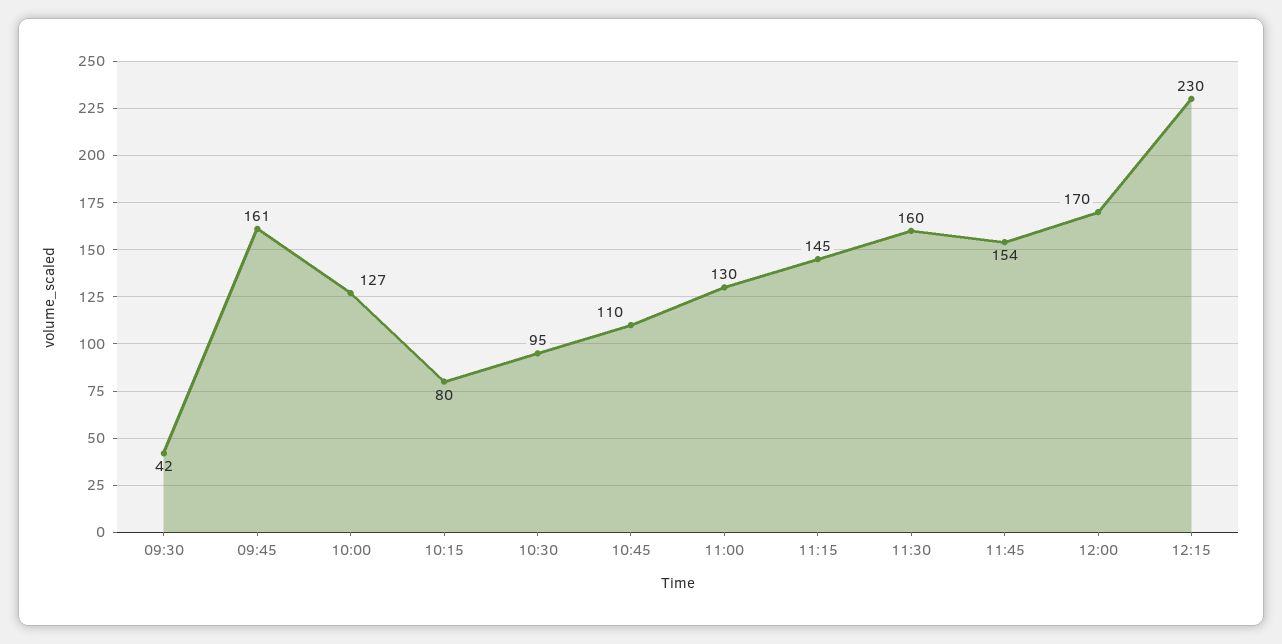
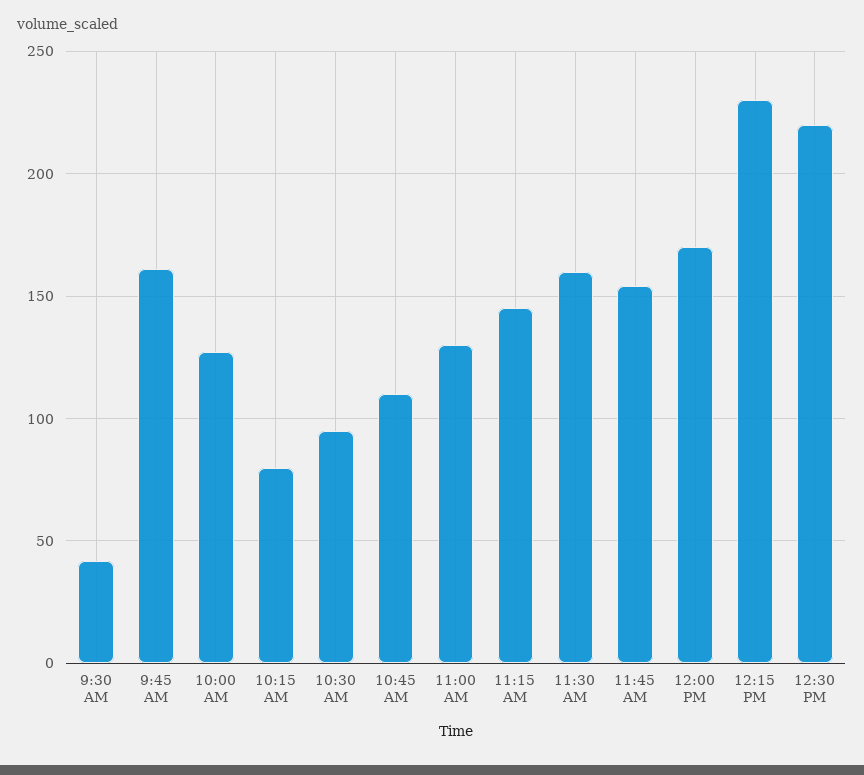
12:30 PM: none -> 220

